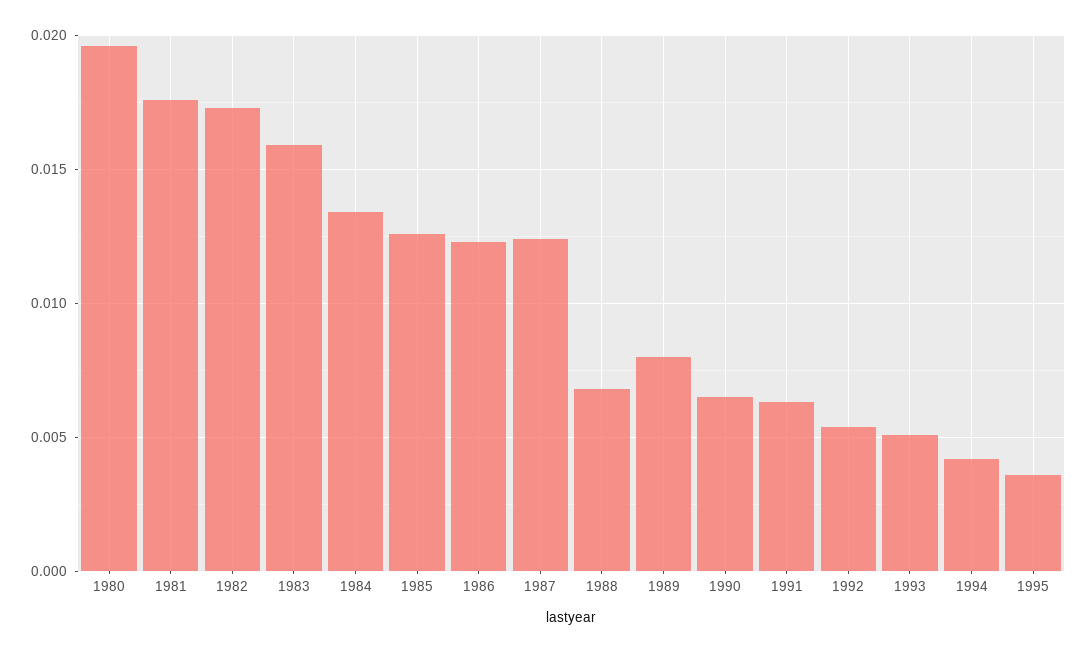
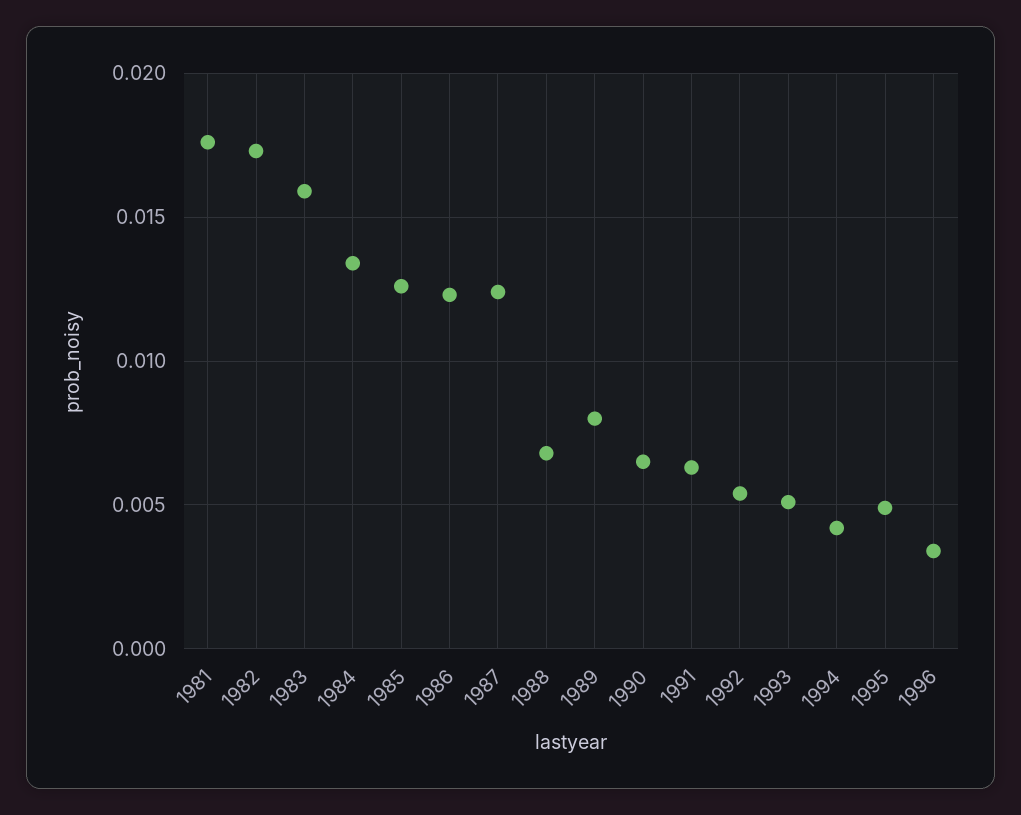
1980: 0.0195 -> none
1995: 0.0035 -> 0.005
1996: none -> 0.0035

